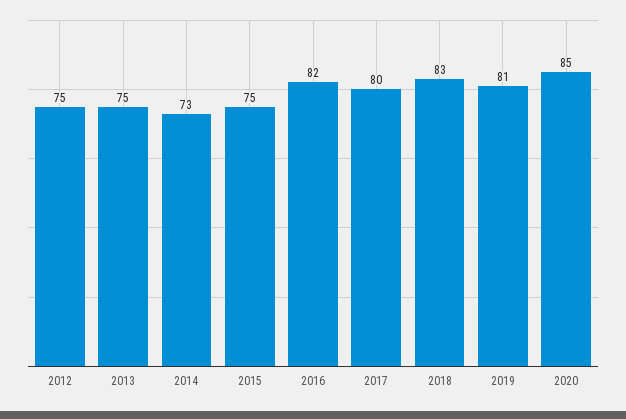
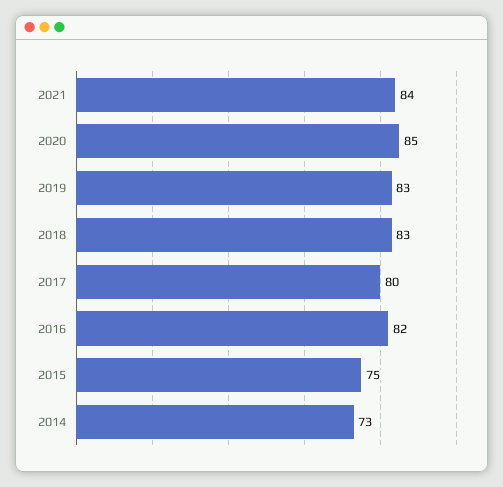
2012: 75 -> none
2013: 75 -> none
2019: 81 -> 83
2021: none -> 84

